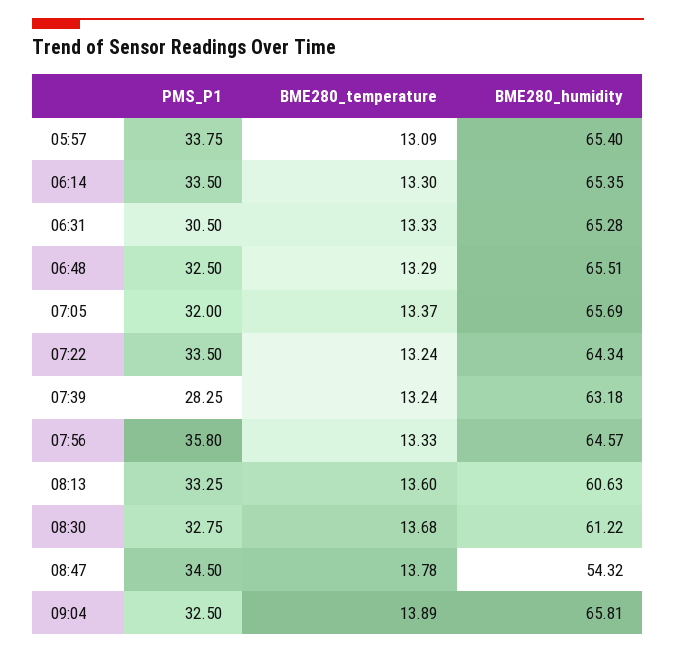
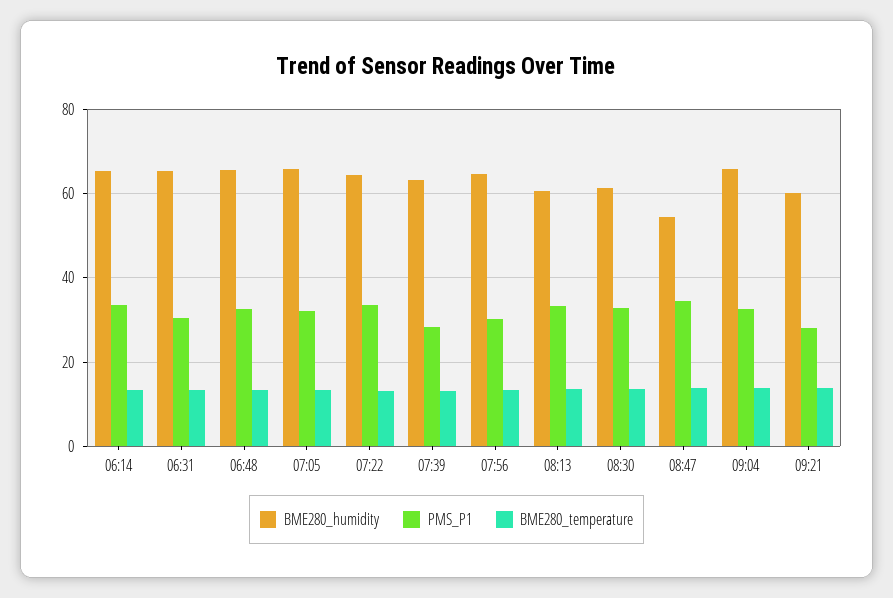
PMS_P1, 05:57: 33.75 -> none
BME280_temperature, 05:57: 13.09 -> none
BME280_humidity, 05:57: 65.4 -> none
PMS_P1, 07:56: 35.8 -> 30
BME280_humidity, 09:21: none -> 60
PMS_P1, 09:21: none -> 28
BME280_temperature, 09:21: none -> 14

